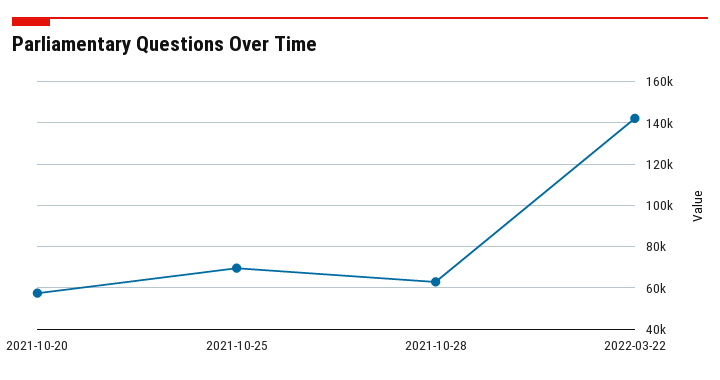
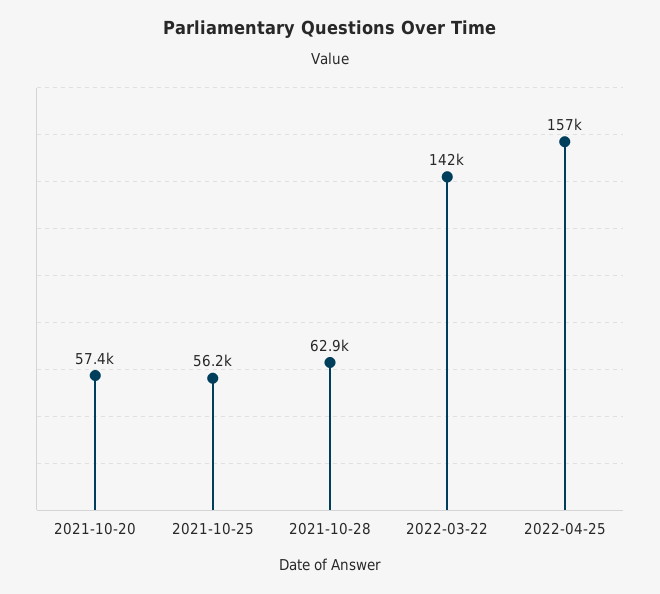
2021-10-25: 70000 -> 56200
2022-04-25: none -> 157000

